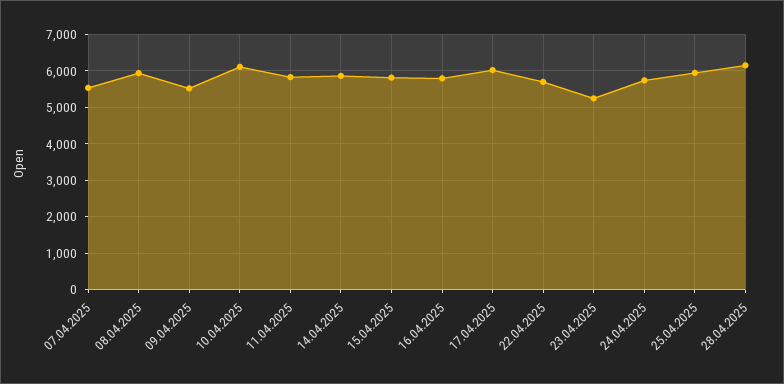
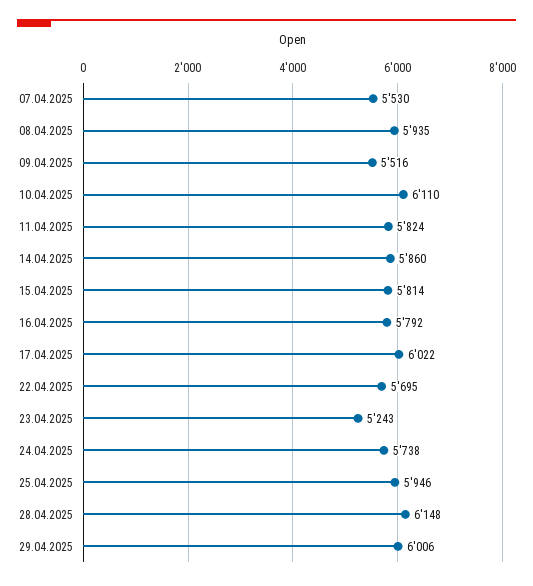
29.04.2025: none -> 6006

